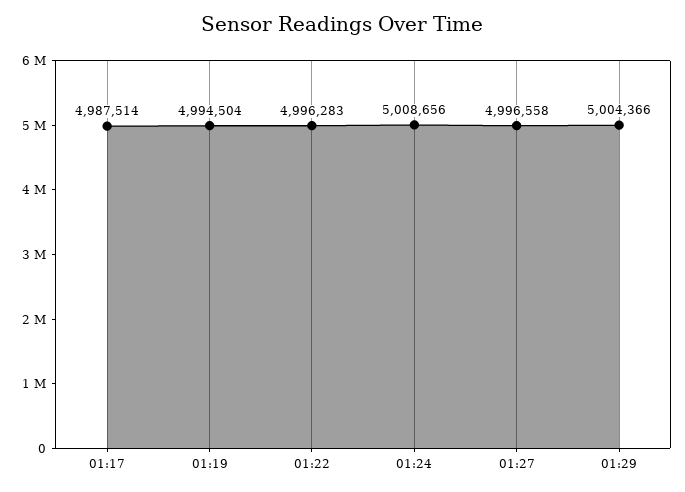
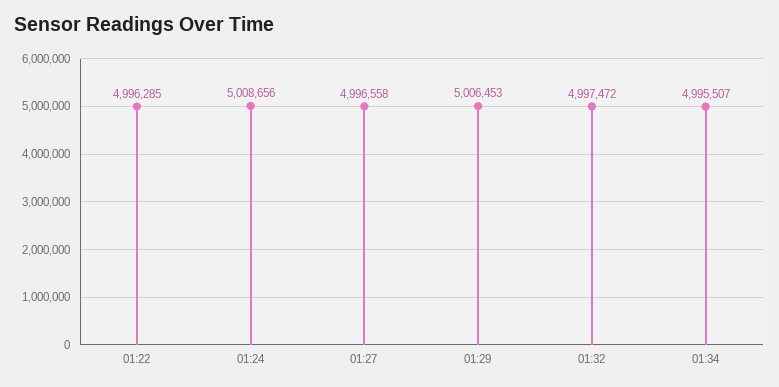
01:17: 4987514 -> none
01:19: 4994504 -> none
01:22: 4996283 -> 4996285
01:29: 5004366 -> 5006453
01:32: none -> 4997472
01:34: none -> 4995507

